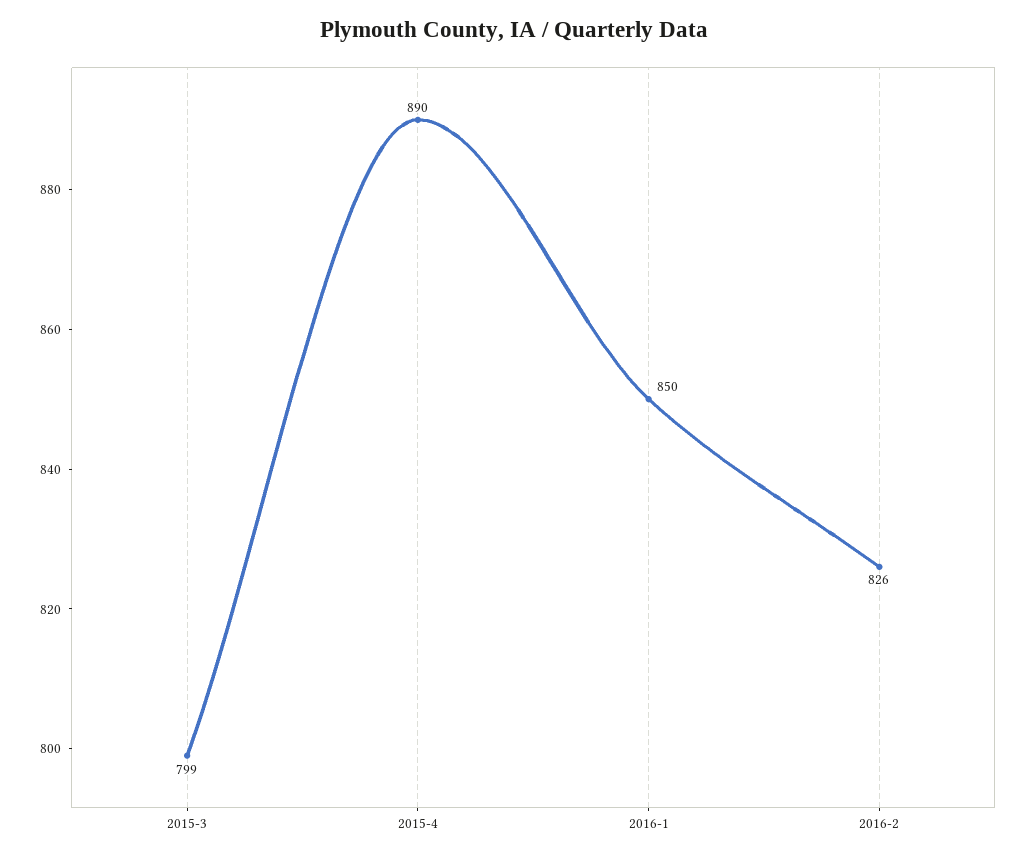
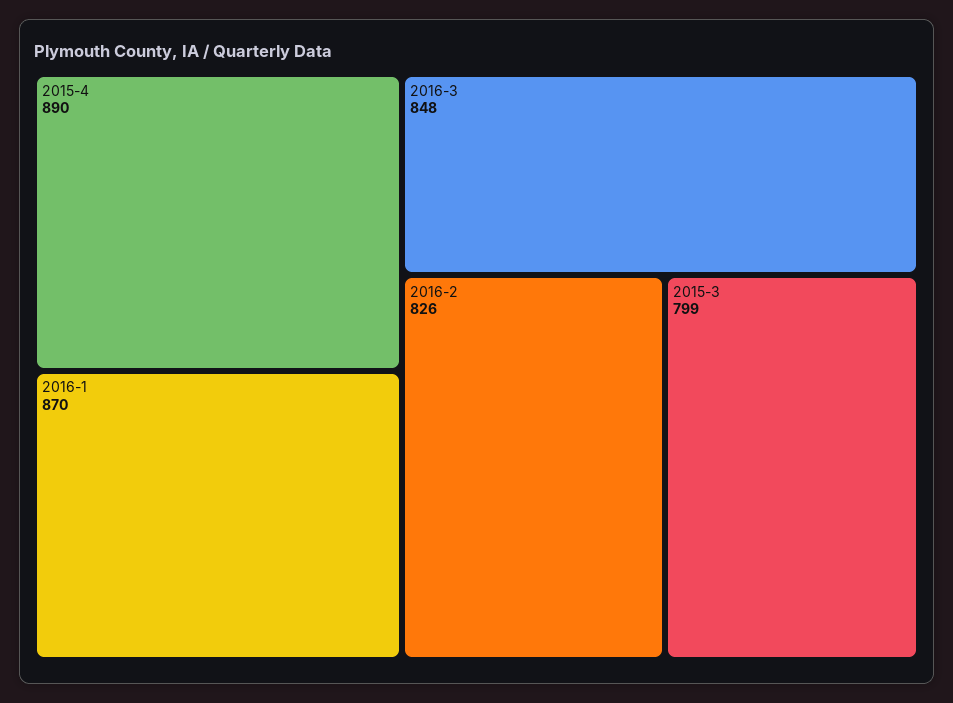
2016-1: 850 -> 870
2016-3: none -> 848

